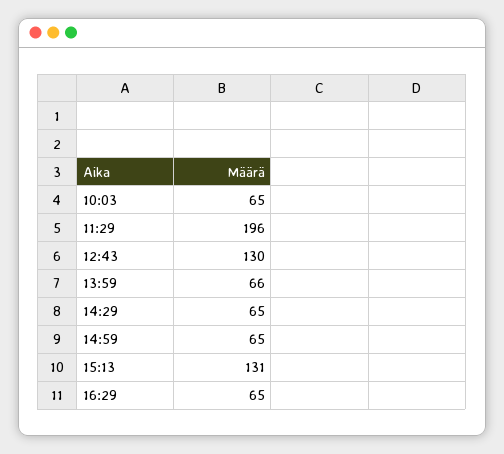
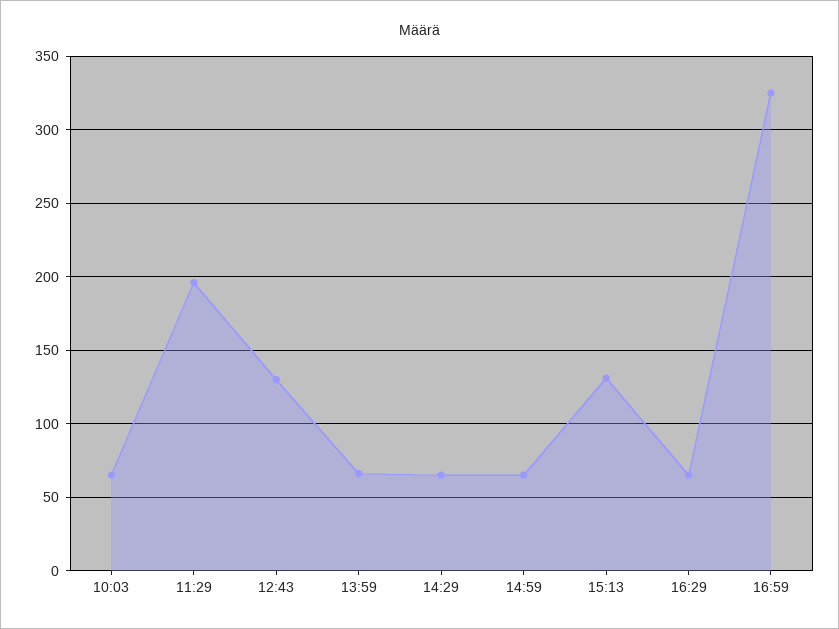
16:59: none -> 325

